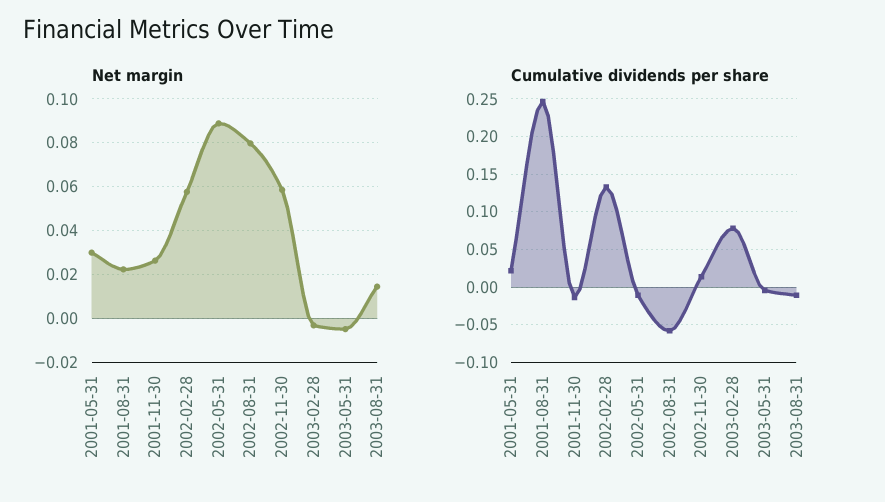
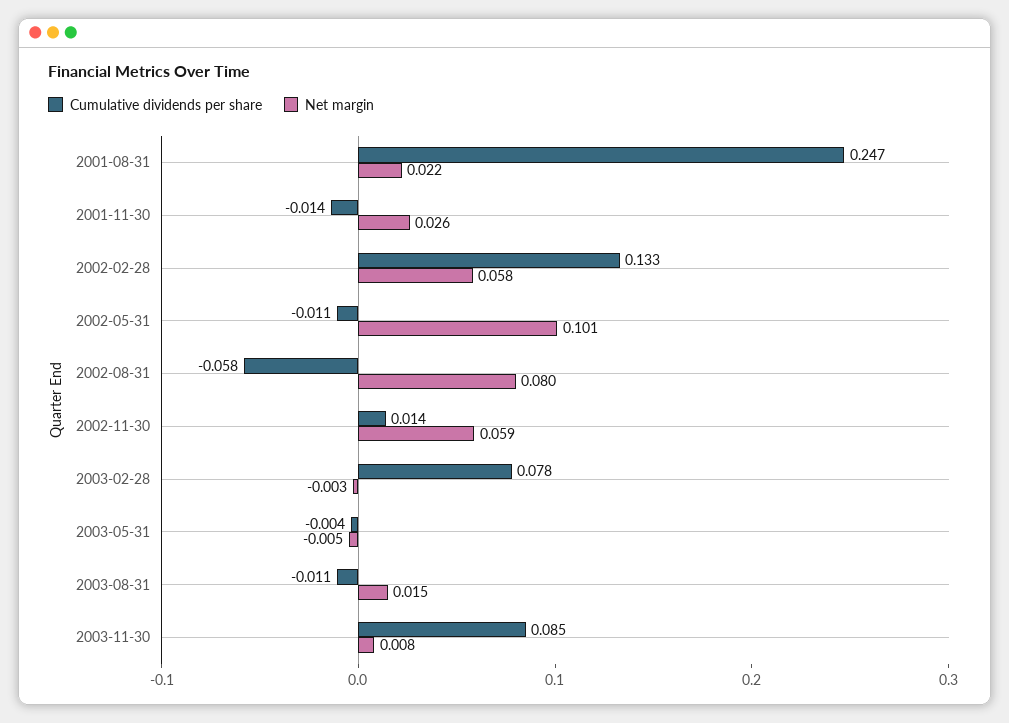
Net margin, 2001-05-31: 0.03 -> none
Net margin, 2002-05-31: 0.09 -> 0.101
Cumulative dividends per share, 2001-05-31: 0.02 -> none
Cumulative dividends per share, 2003-11-30: none -> 0.085
Net margin, 2003-11-30: none -> 0.008

